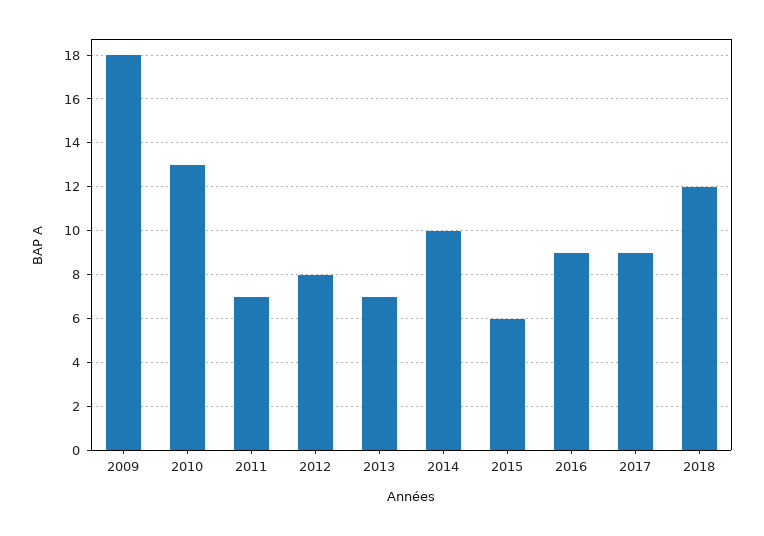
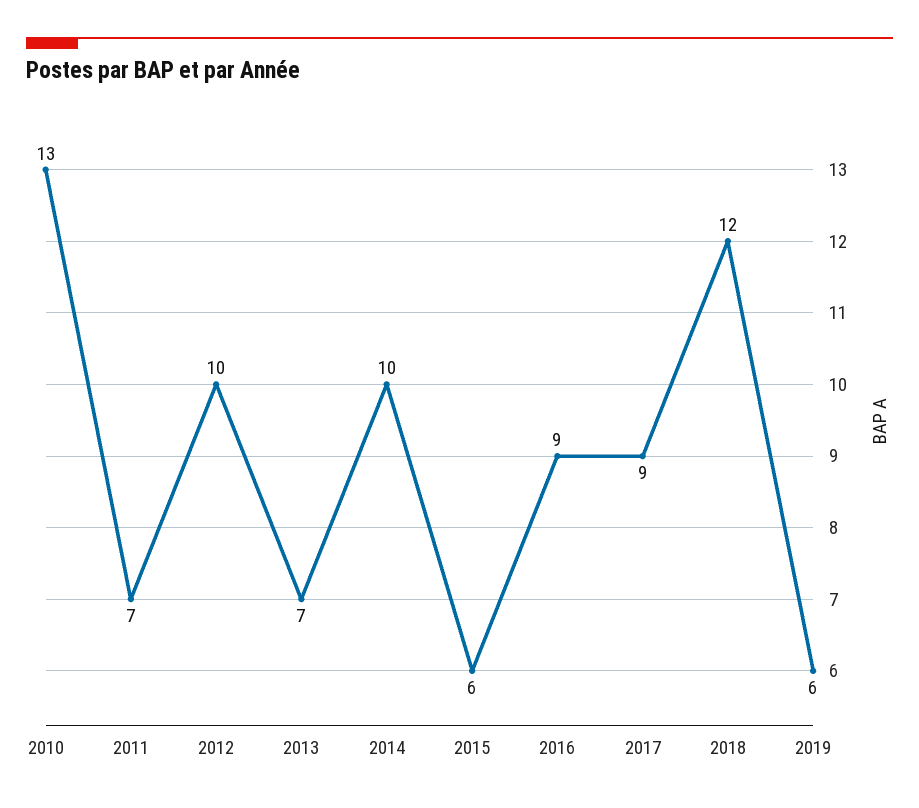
2009: 18 -> none
2012: 8 -> 10
2019: none -> 6

